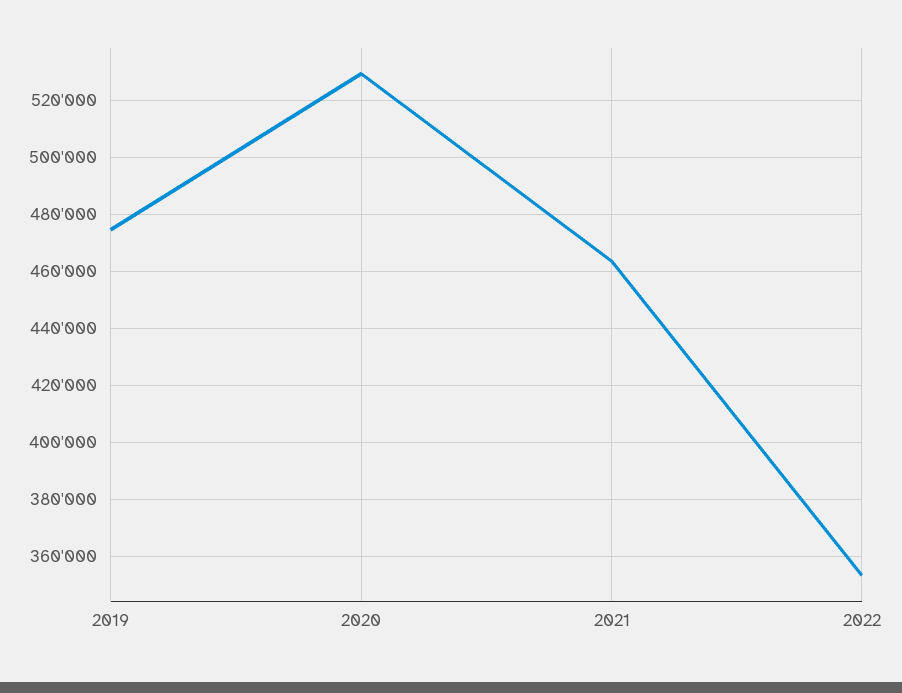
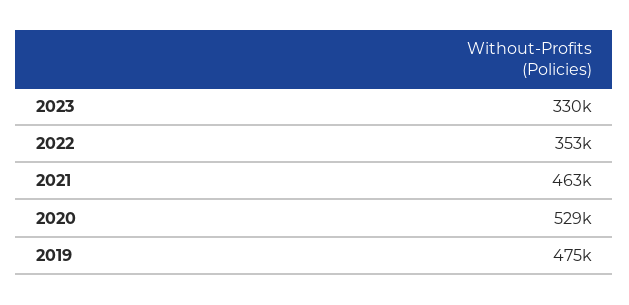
2023: none -> 330000

